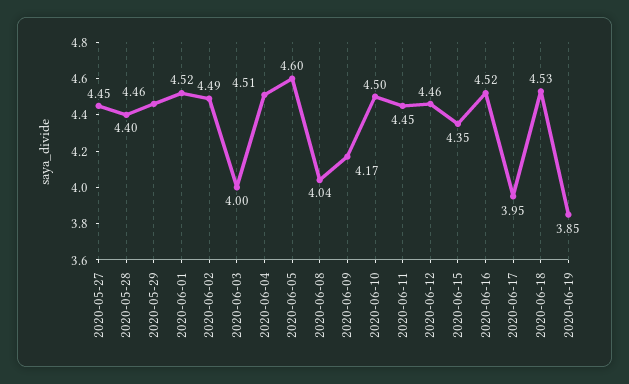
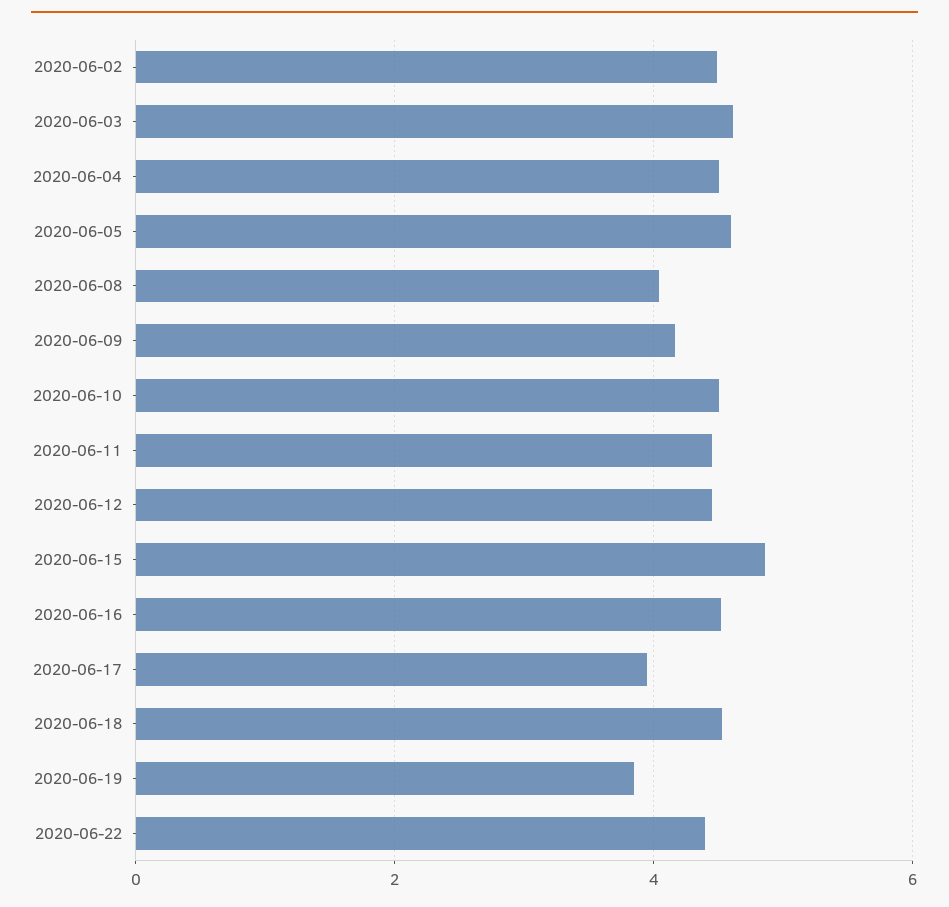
2020-05-27: 4.45 -> none
2020-05-28: 4.4 -> none
2020-05-29: 4.46 -> none
2020-06-01: 4.52 -> none
2020-06-03: 4 -> 4.6
2020-06-15: 4.35 -> 4.8
2020-06-22: none -> 4.4

